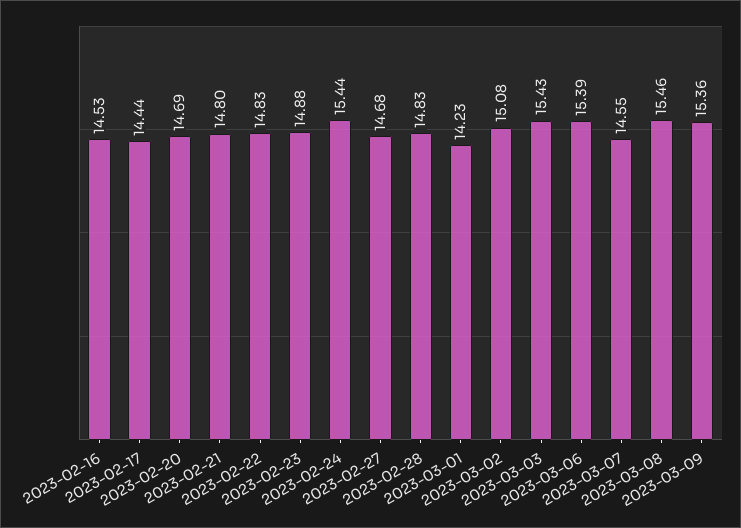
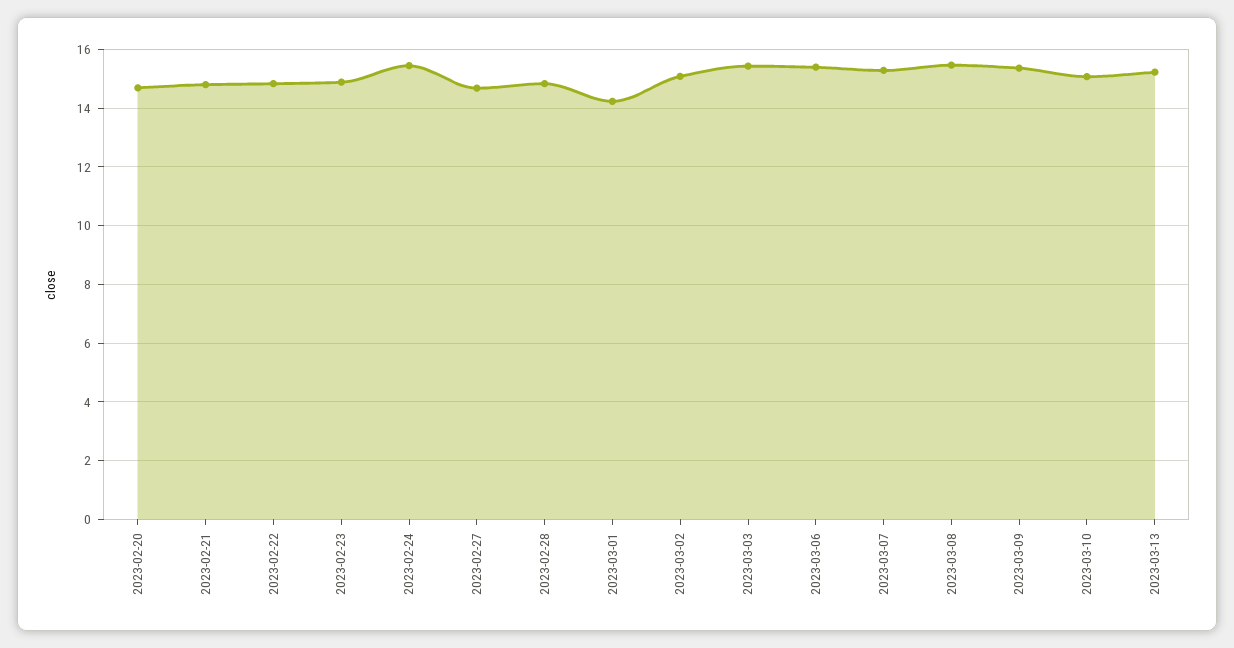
2023-02-16: 14.53 -> none
2023-02-17: 14.44 -> none
2023-03-07: 14.55 -> 15.25
2023-03-10: none -> 15
2023-03-13: none -> 15.25

